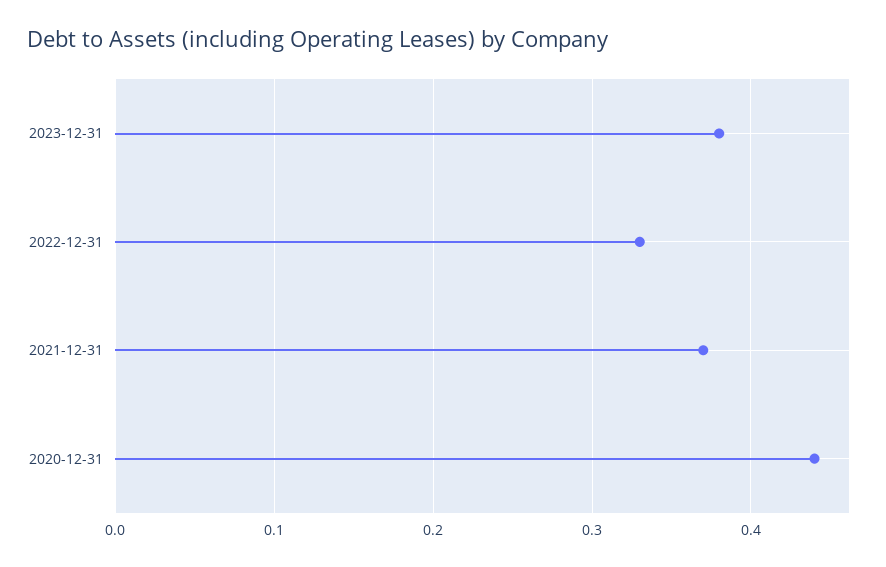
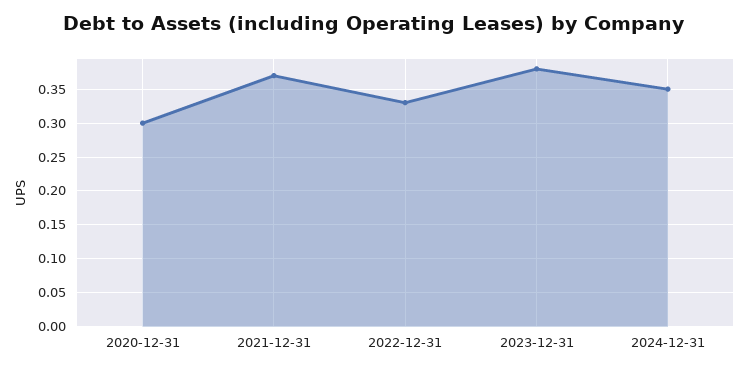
2020-12-31: 0.44 -> 0.3
2024-12-31: none -> 0.35

